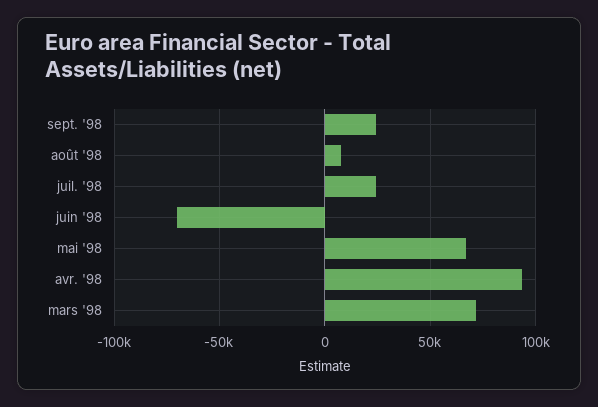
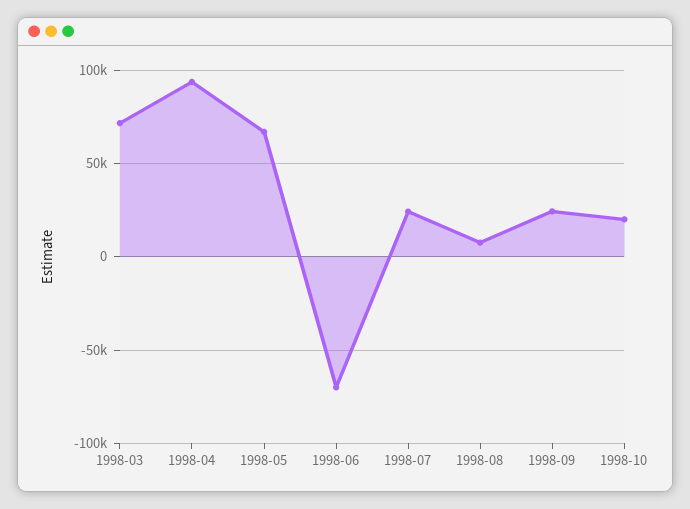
1998-10: none -> 20000

